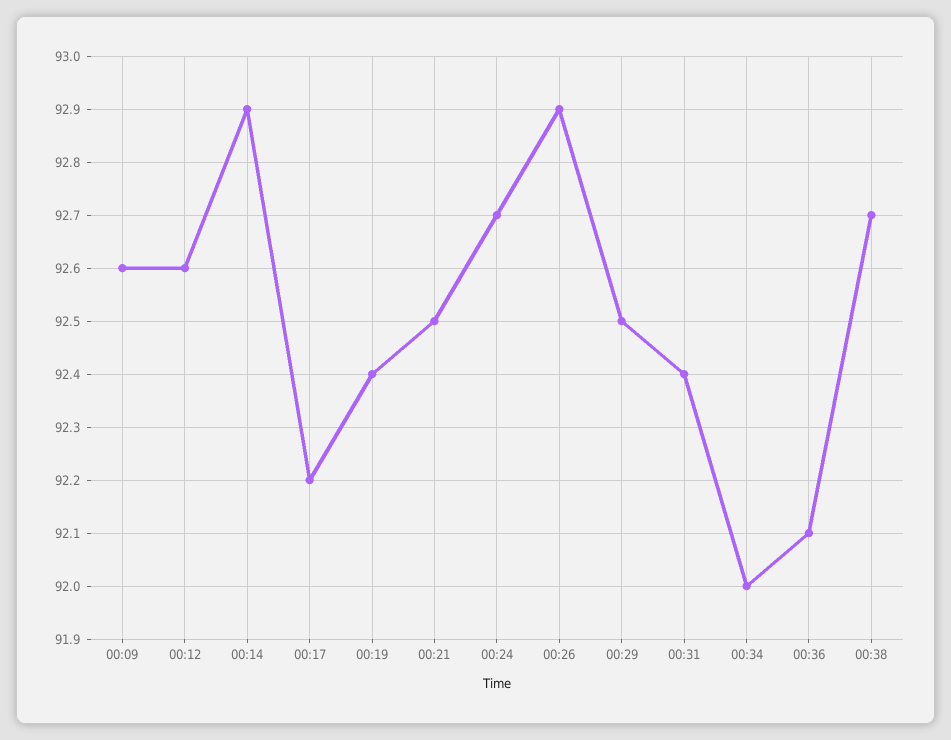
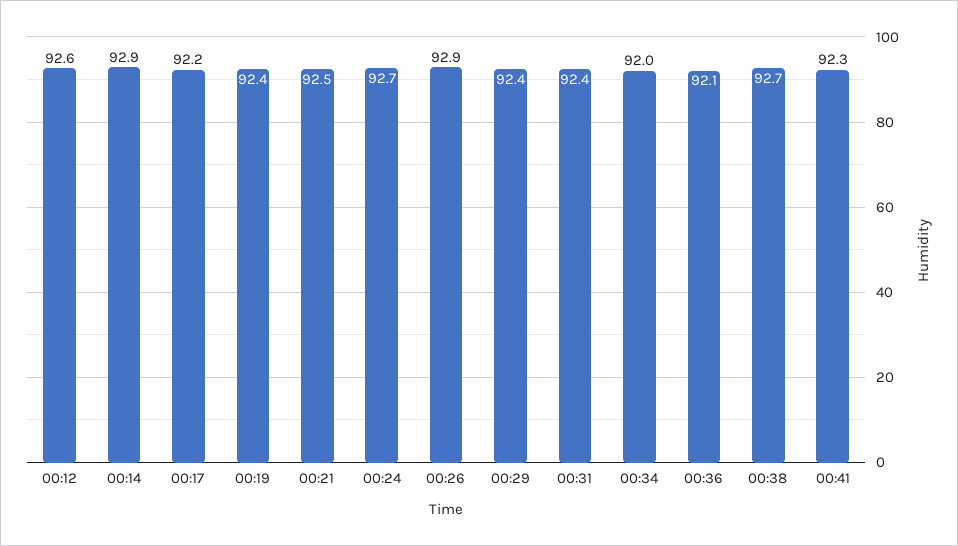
00:09: 92.6 -> none
00:29: 92.5 -> 92.4
00:41: none -> 92.3

